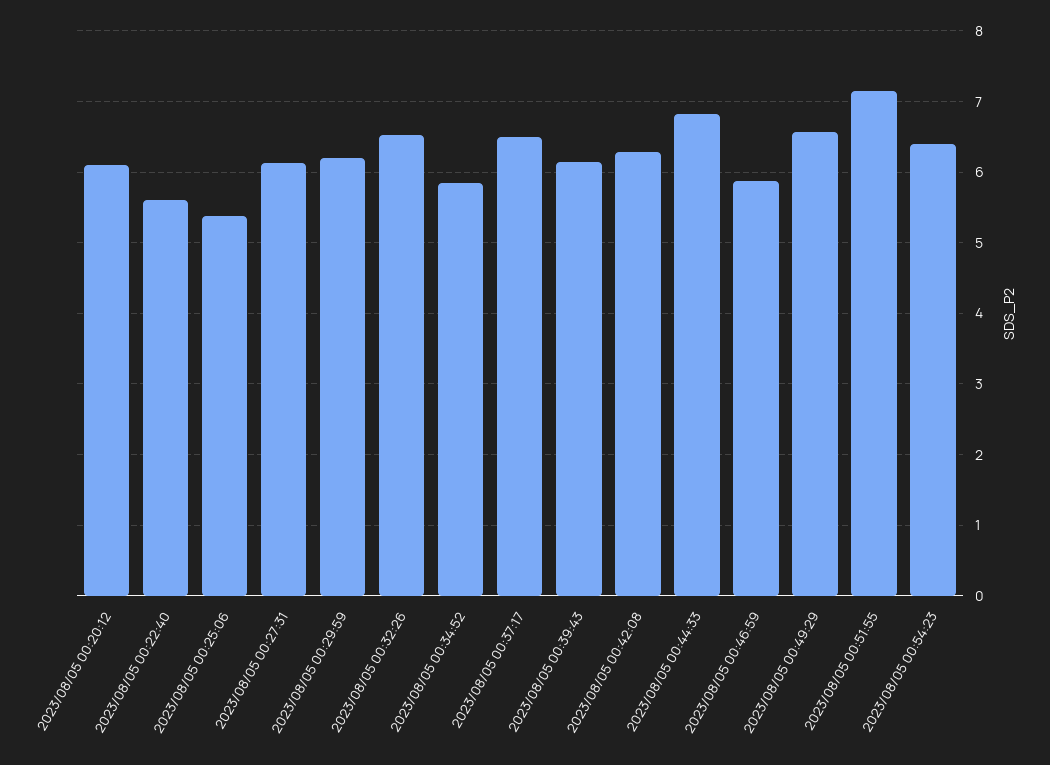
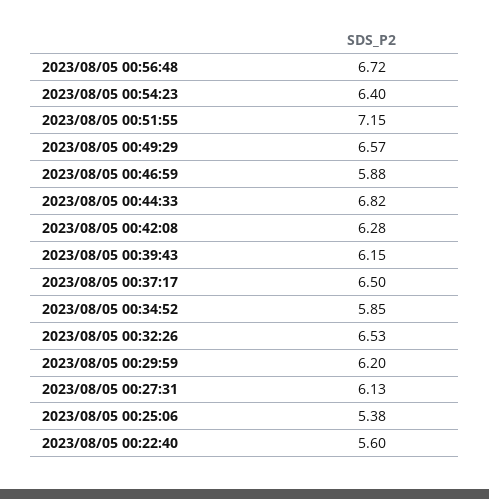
2023/08/05 00:20:12: 6.1 -> none
2023/08/05 00:56:48: none -> 6.72

